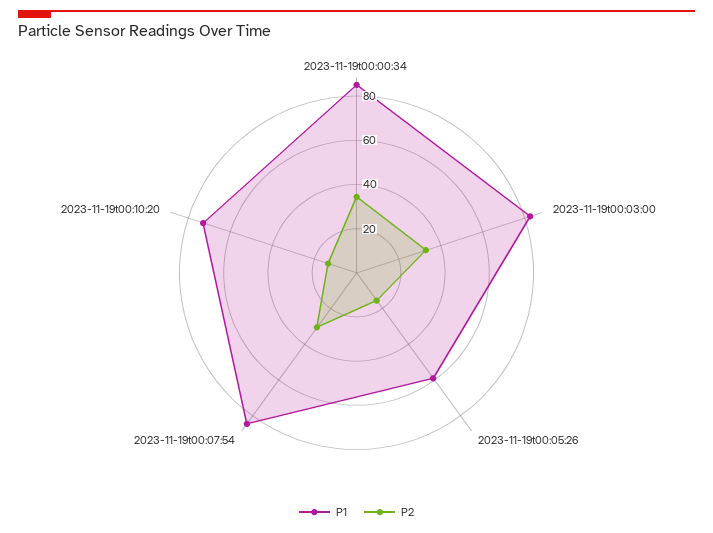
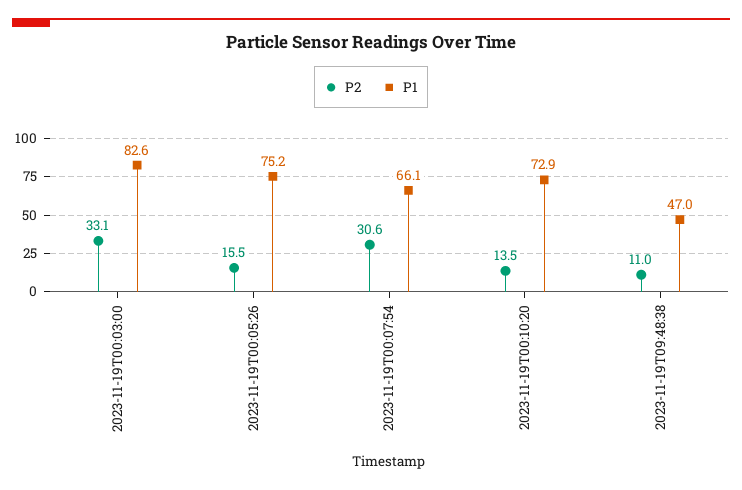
P1, 2023-11-19t00:00:34: 85 -> none
P2, 2023-11-19t00:00:34: 35 -> none
P1, 2023-11-19t00:05:26: 60 -> 75.2
P1, 2023-11-19t00:07:54: 85 -> 66.1
P2, 2023-11-19T09:48:38: none -> 11
P1, 2023-11-19T09:48:38: none -> 47

